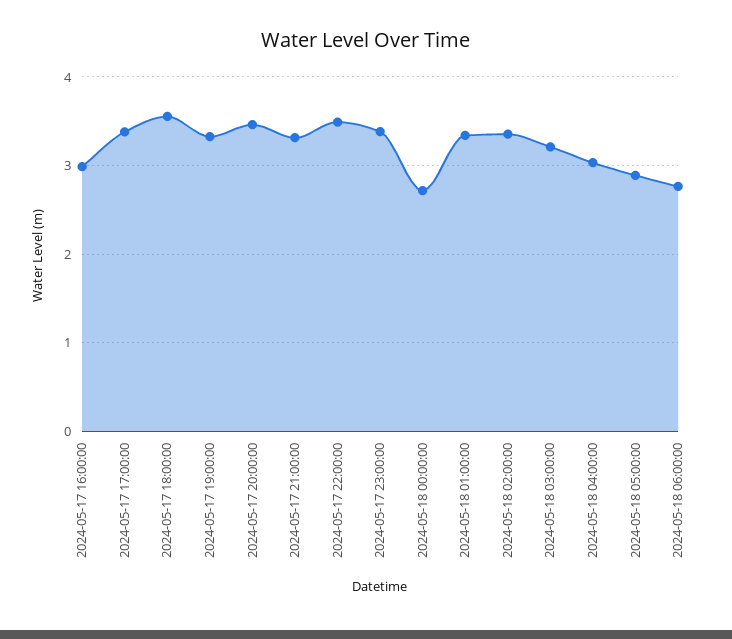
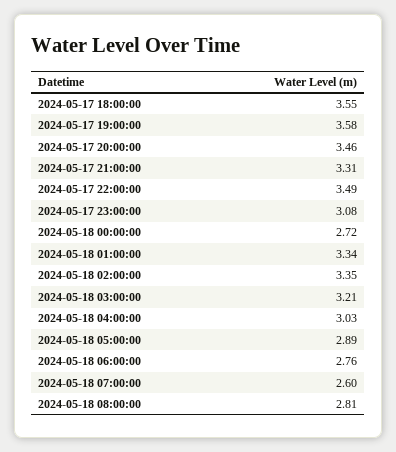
2024-05-17 16:00:00: 3 -> none
2024-05-17 17:00:00: 3.4 -> none
2024-05-17 19:00:00: 3.3 -> 3.58
2024-05-17 23:00:00: 3.4 -> 3.08
2024-05-18 07:00:00: none -> 2.6
2024-05-18 08:00:00: none -> 2.81

